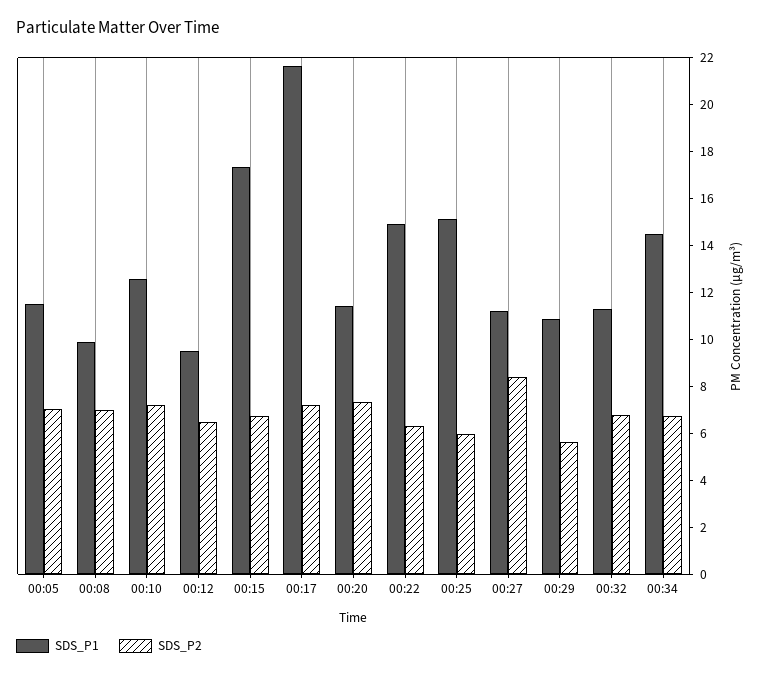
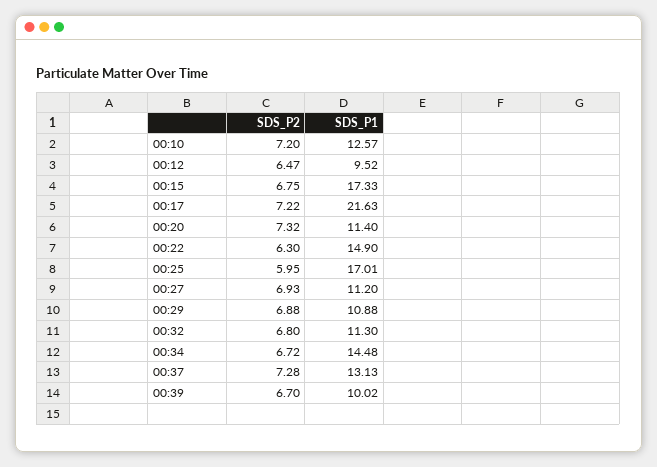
SDS_P1, 00:05: 11.5 -> none
SDS_P2, 00:05: 7 -> none
SDS_P1, 00:08: 10 -> none
SDS_P2, 00:08: 7 -> none
SDS_P1, 00:25: 15 -> 17.01
SDS_P2, 00:27: 8.5 -> 6.93
SDS_P2, 00:29: 5.5 -> 6.88
SDS_P2, 00:37: none -> 7.28
SDS_P1, 00:37: none -> 13.13
SDS_P2, 00:39: none -> 6.7
SDS_P1, 00:39: none -> 10.02

